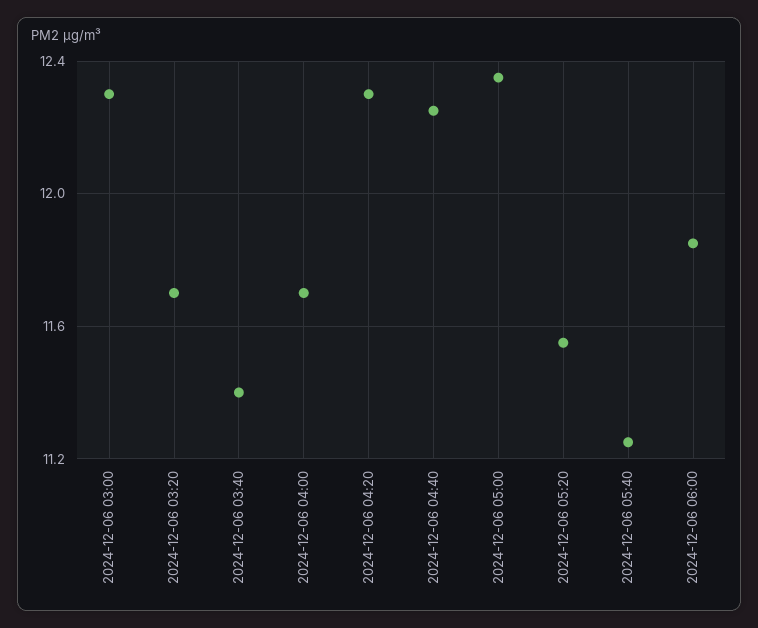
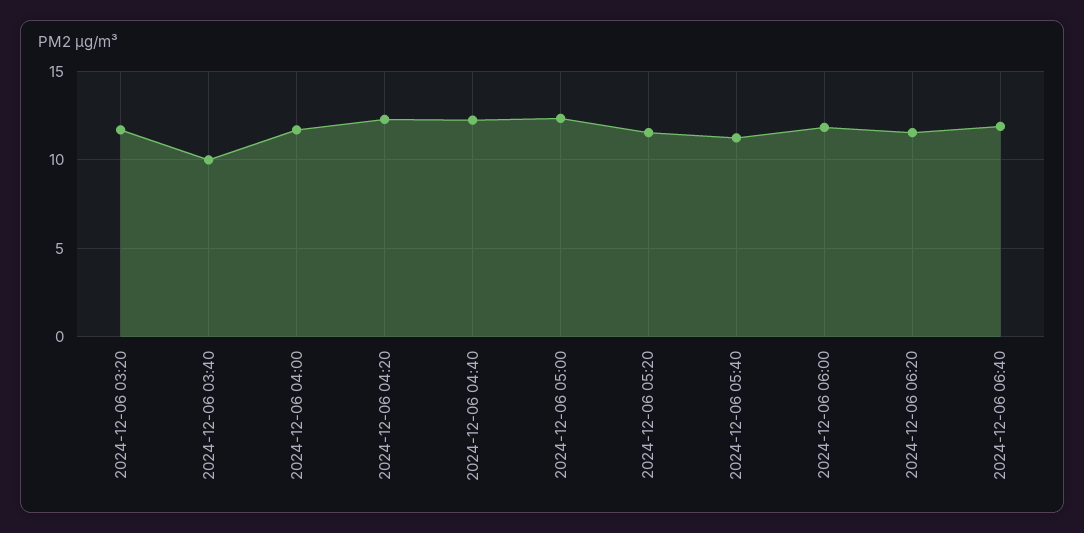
2024-12-06 03:00: 12.3 -> none
2024-12-06 03:40: 11.4 -> 10
2024-12-06 06:20: none -> 11.5
2024-12-06 06:40: none -> 12

